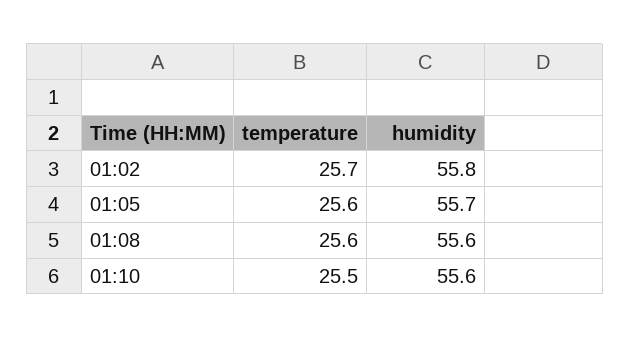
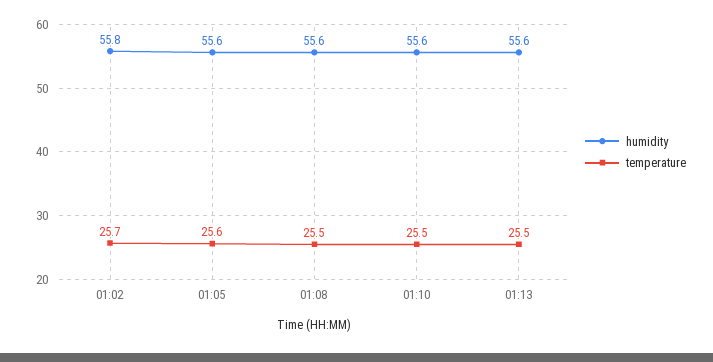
humidity, 01:05: 55.7 -> 55.6
temperature, 01:08: 25.6 -> 25.5
humidity, 01:13: none -> 55.6
temperature, 01:13: none -> 25.5

